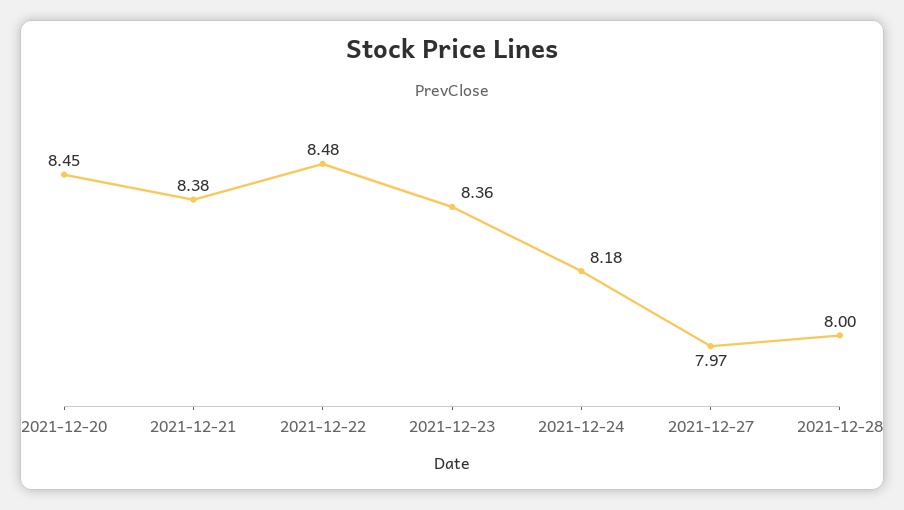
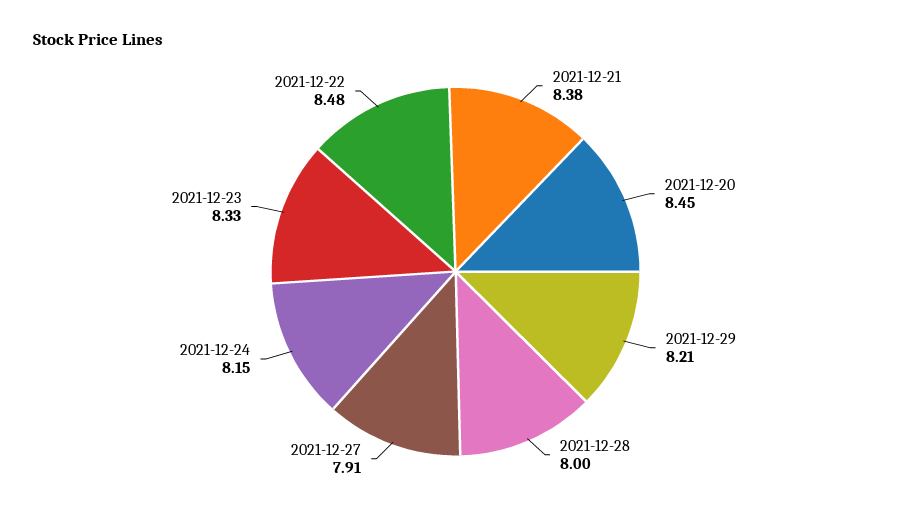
2021-12-23: 8.36 -> 8.33
2021-12-24: 8.18 -> 8.15
2021-12-27: 7.97 -> 7.91
2021-12-29: none -> 8.21

